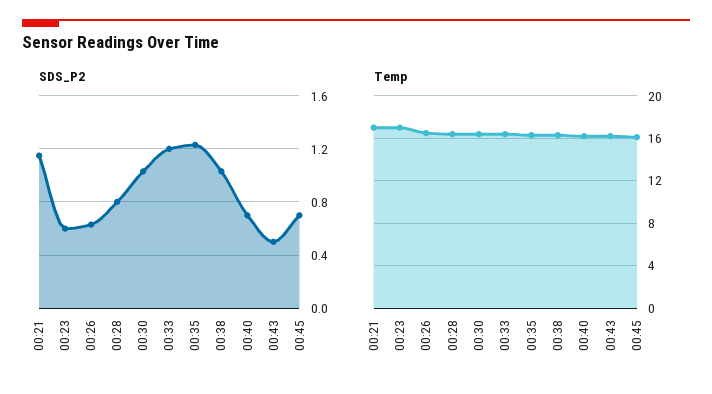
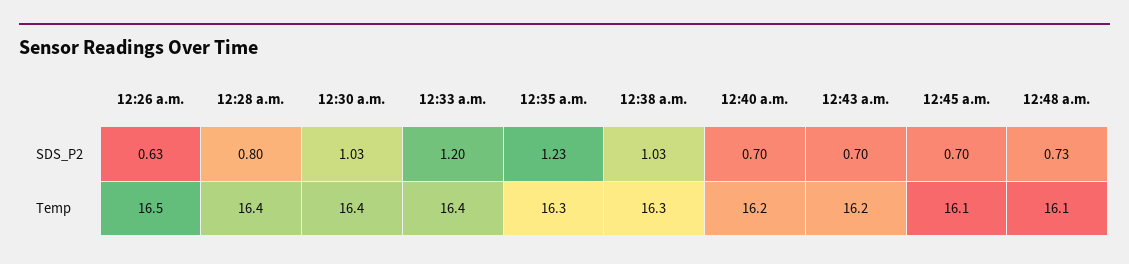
SDS_P2, 00:21: 1.15 -> none
SDS_P2, 00:23: 0.6 -> none
SDS_P2, 00:43: 0.5 -> 0.7
Temp, 00:21: 17 -> none
Temp, 00:23: 17 -> none
SDS_P2, 12:48 a.m.: none -> 0.73
Temp, 12:48 a.m.: none -> 16.1

